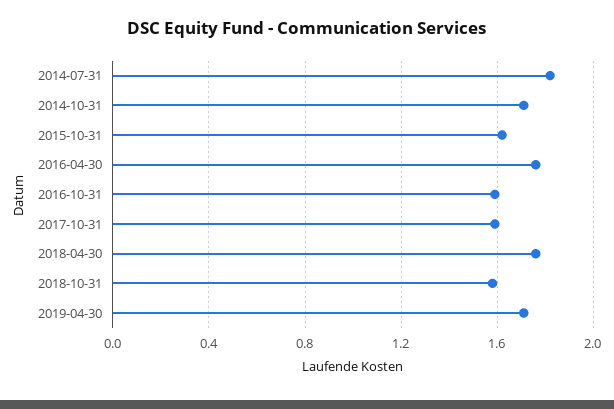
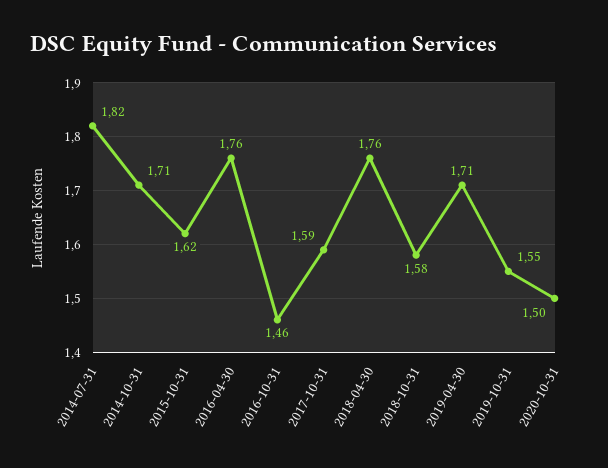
2016-10-31: 1.6 -> 1.46
2019-10-31: none -> 1.55
2020-10-31: none -> 1.5

